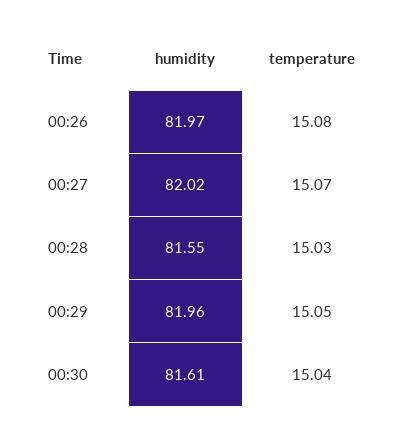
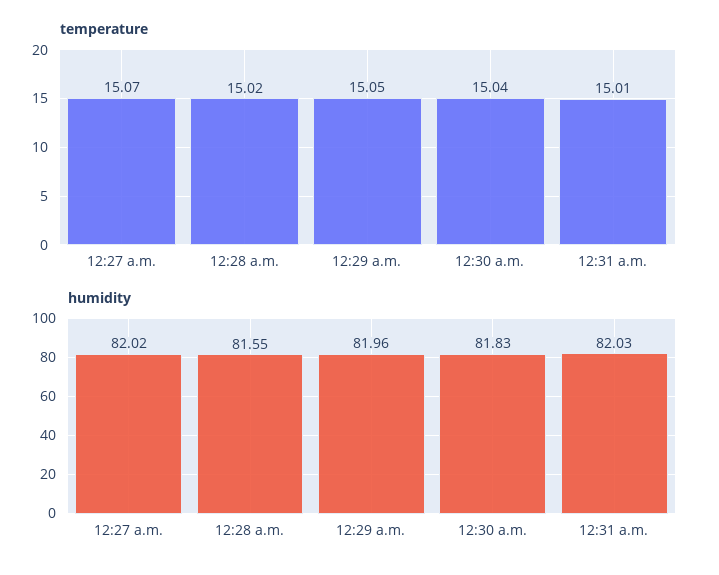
humidity, 00:26: 81.97 -> none
temperature, 00:26: 15.08 -> none
temperature, 00:28: 15.03 -> 15.02
humidity, 00:30: 81.61 -> 81.83
temperature, 12:31 a.m.: none -> 15.01
humidity, 12:31 a.m.: none -> 82.03

